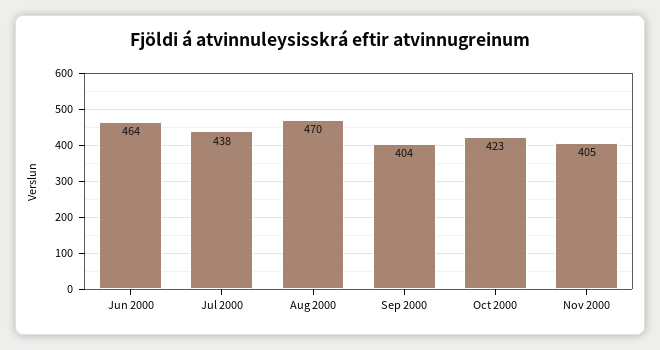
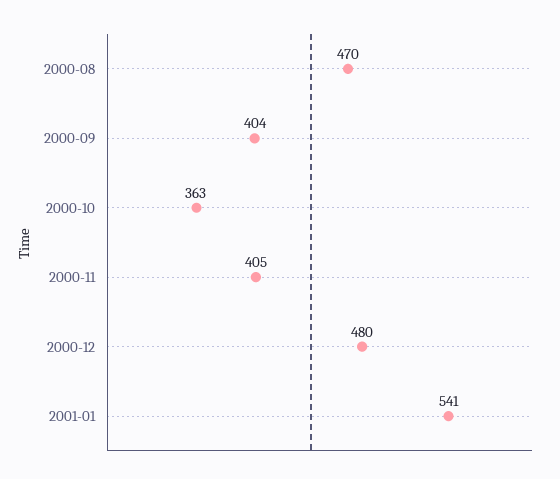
Jun 2000: 464 -> none
Jul 2000: 438 -> none
Oct 2000: 423 -> 363
2000-12: none -> 480
2001-01: none -> 541

